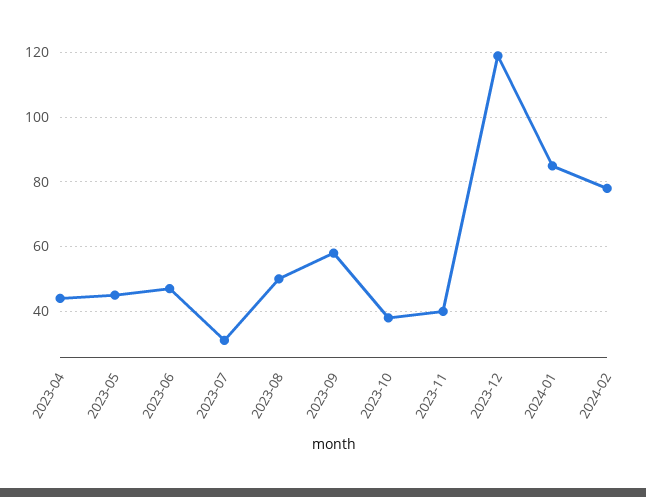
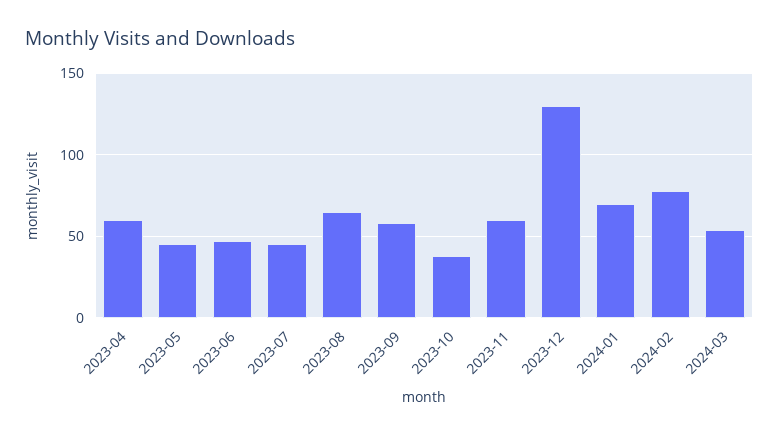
2023-04: 45 -> 60
2023-07: 30 -> 45
2023-08: 50 -> 65
2023-11: 40 -> 60
2023-12: 120 -> 130
2024-01: 85 -> 70
2024-03: none -> 55

